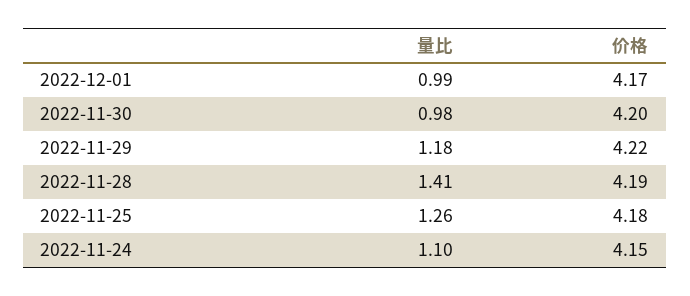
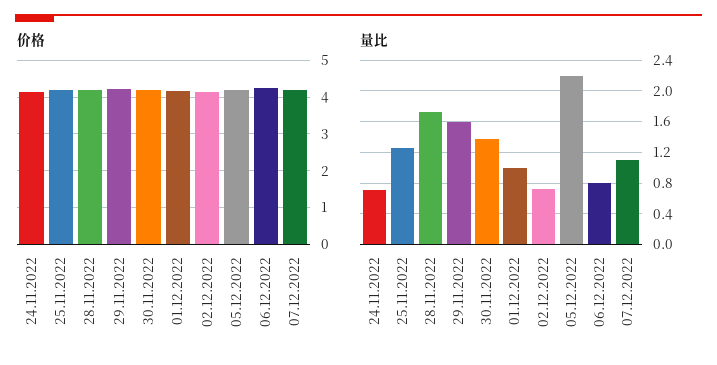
量比, 2022-11-30: 0.98 -> 1.4
量比, 2022-11-29: 1.18 -> 1.6
量比, 2022-11-28: 1.41 -> 1.7
量比, 2022-11-24: 1.1 -> 0.7
价格, 02.12.2022: none -> 4.2
价格, 05.12.2022: none -> 4.2
价格, 06.12.2022: none -> 4.2
价格, 07.12.2022: none -> 4.2
量比, 02.12.2022: none -> 0.7
量比, 05.12.2022: none -> 2.2
量比, 06.12.2022: none -> 0.8
量比, 07.12.2022: none -> 1.1

